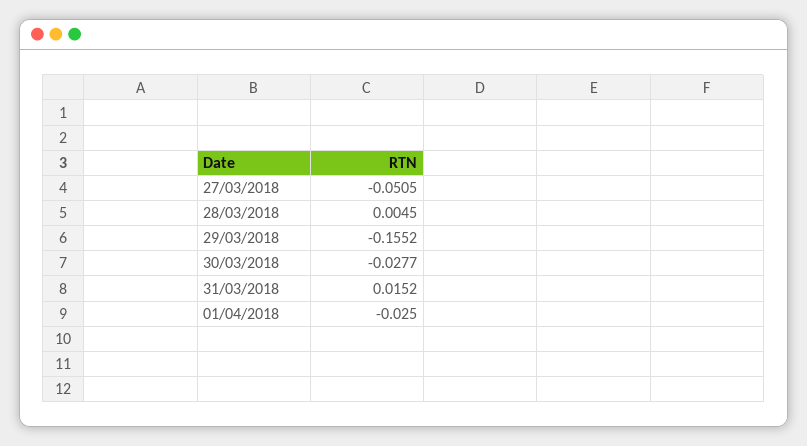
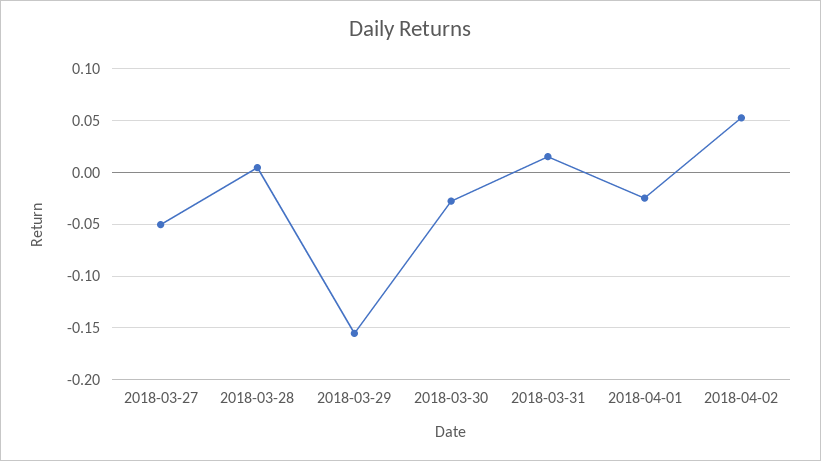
2018-04-02: none -> 0.05

